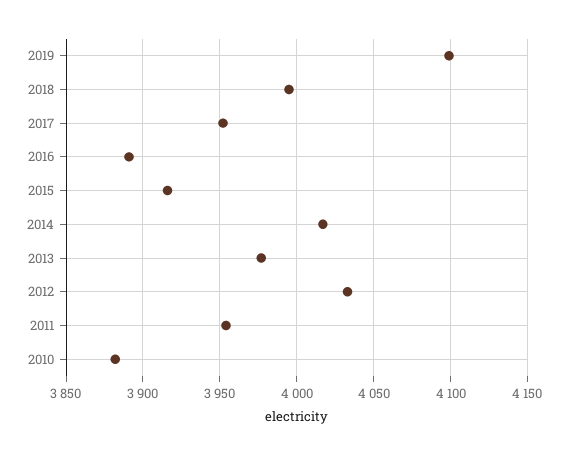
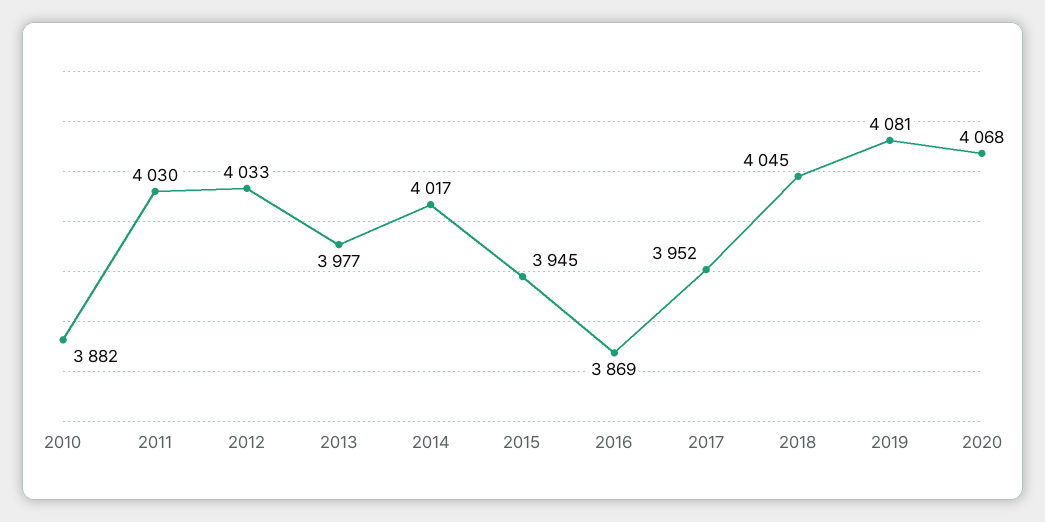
2019: 4100 -> 4081
2018: 3995 -> 4045
2016: 3890 -> 3869
2015: 3915 -> 3945
2011: 3955 -> 4030
2020: none -> 4068

